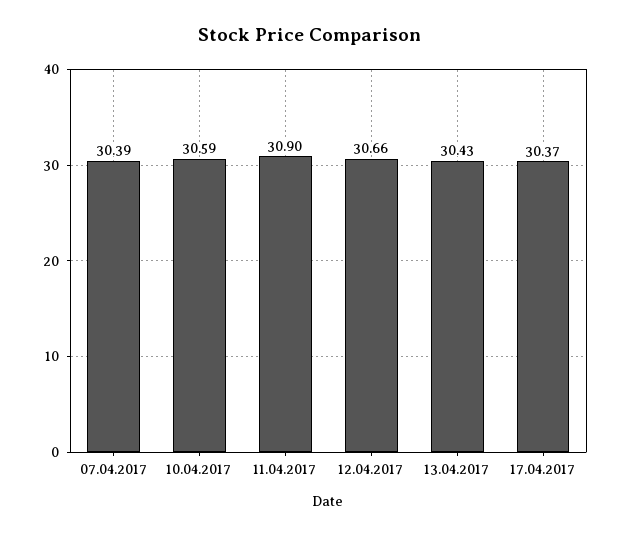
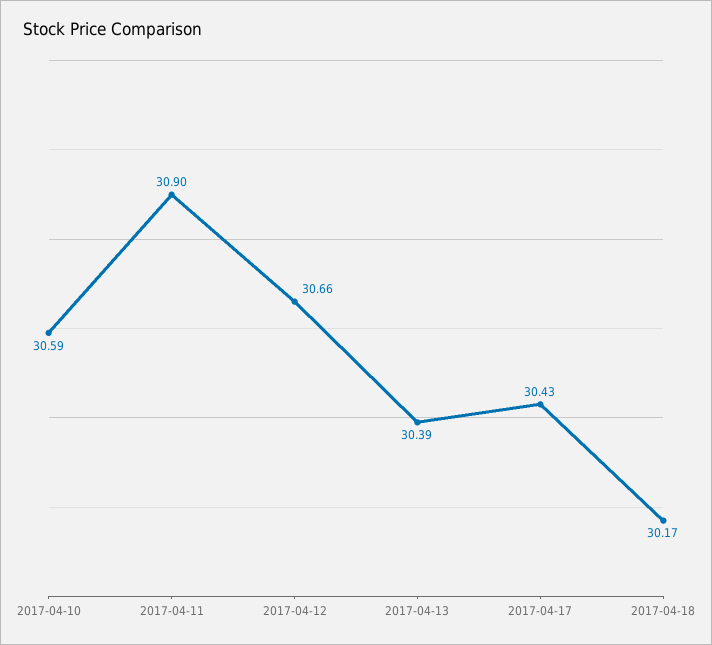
07.04.2017: 30.39 -> none
13.04.2017: 30.43 -> 30.39
17.04.2017: 30.37 -> 30.43
2017-04-18: none -> 30.17

